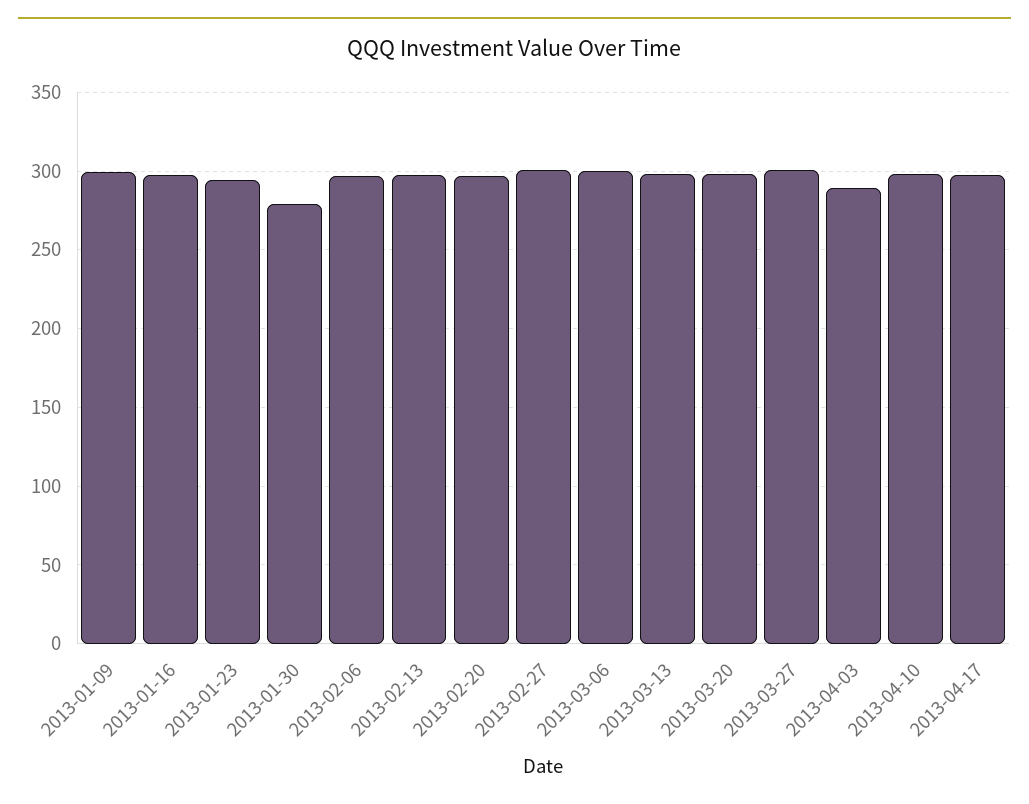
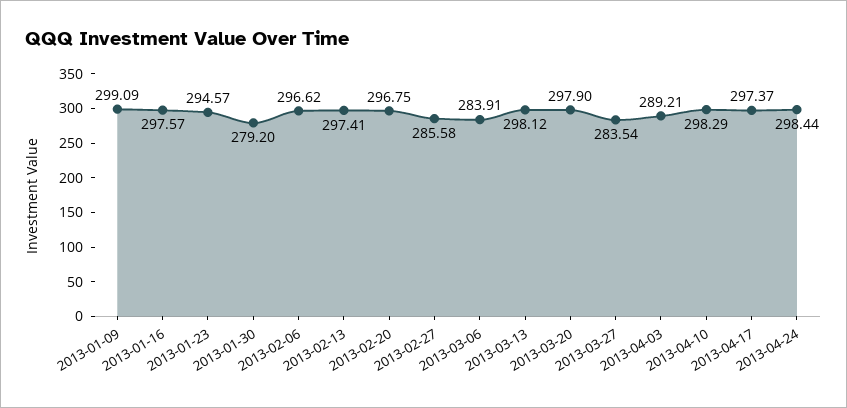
2013-02-27: 300 -> 285.58
2013-03-06: 300 -> 283.91
2013-03-27: 300 -> 283.54
2013-04-24: none -> 298.44

